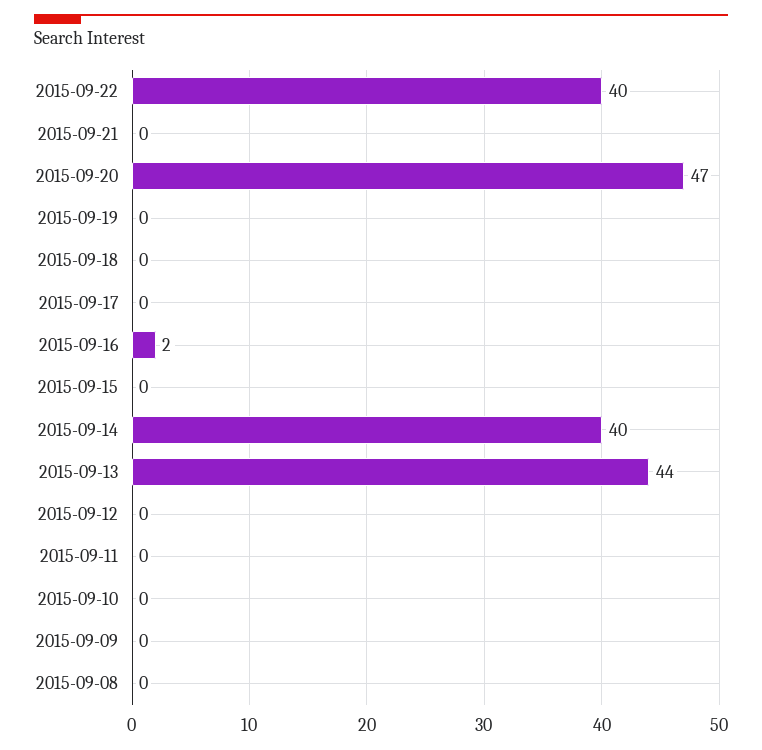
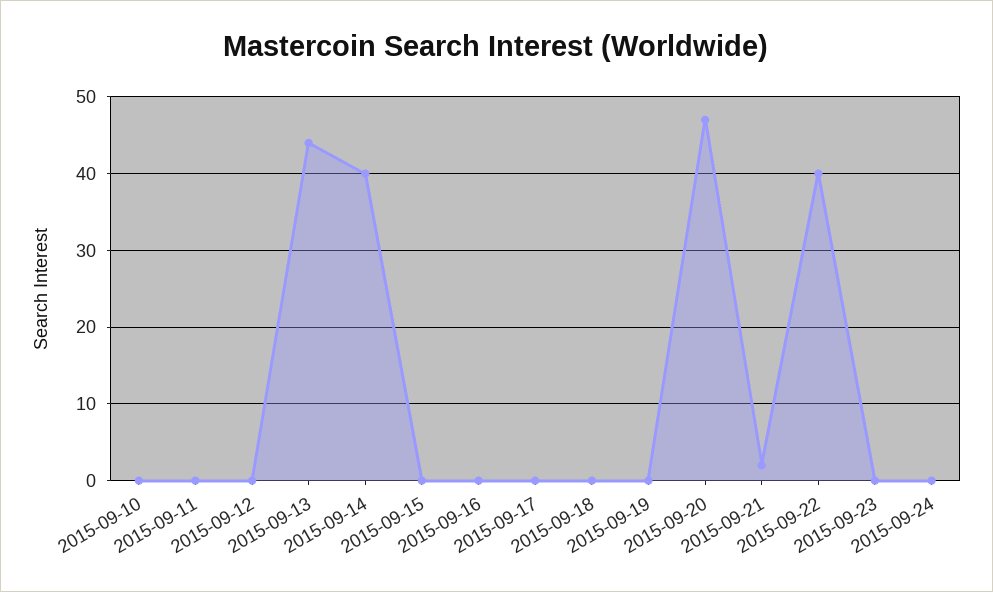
2015-09-21: 0 -> 2
2015-09-16: 2 -> 0
2015-09-09: 0 -> none
2015-09-08: 0 -> none
2015-09-23: none -> 0
2015-09-24: none -> 0

